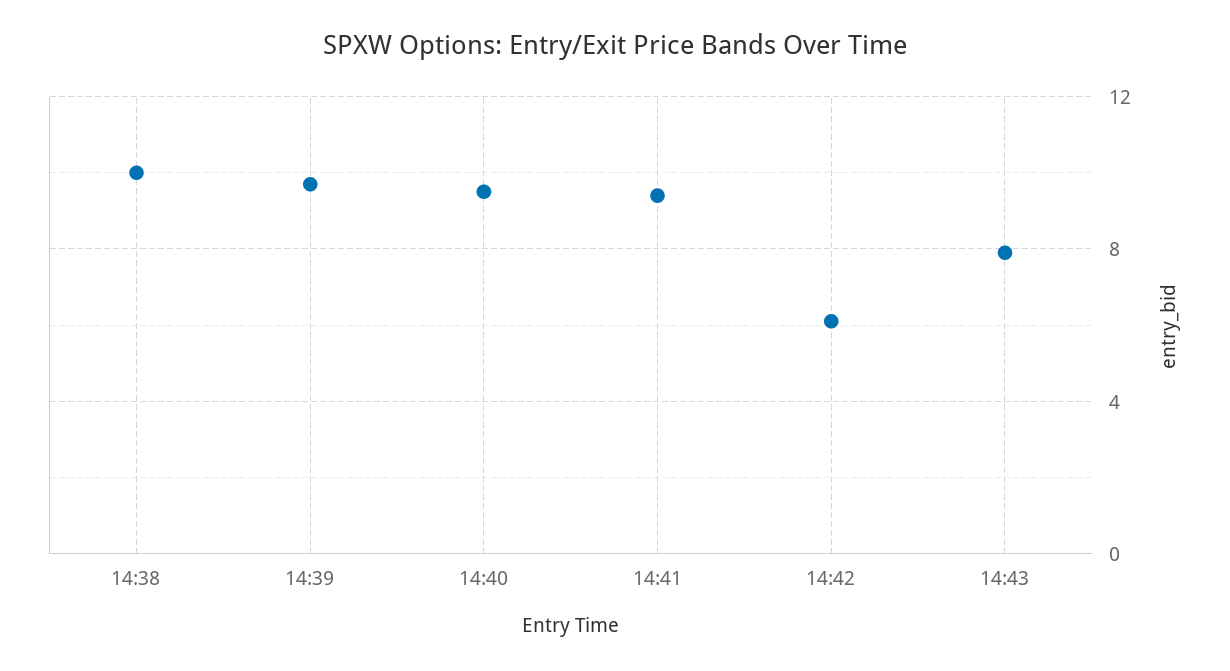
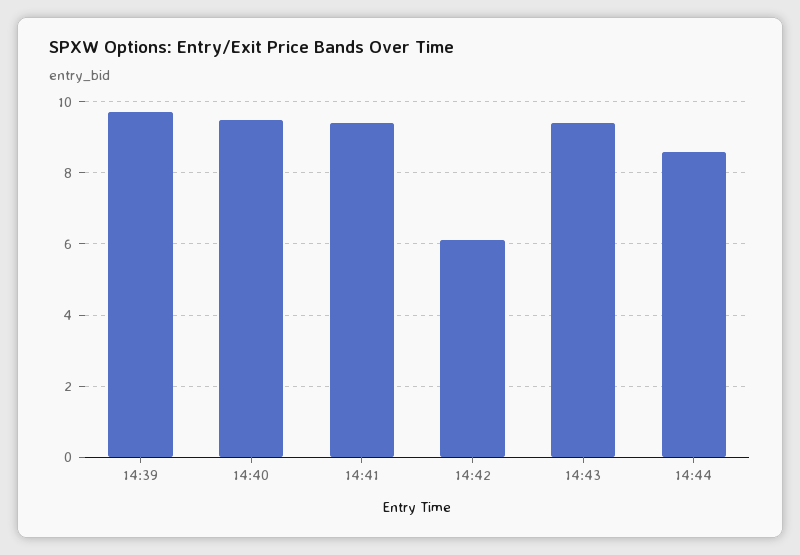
14:38: 10 -> none
14:43: 8 -> 9.5
14:44: none -> 8.5

